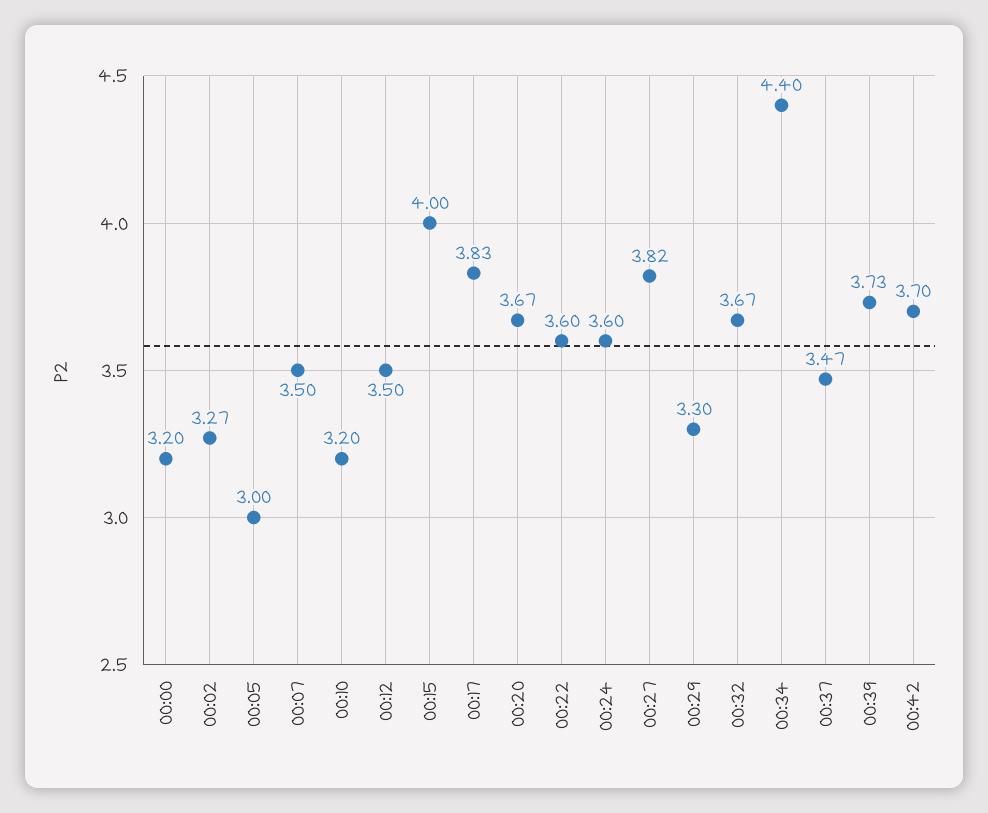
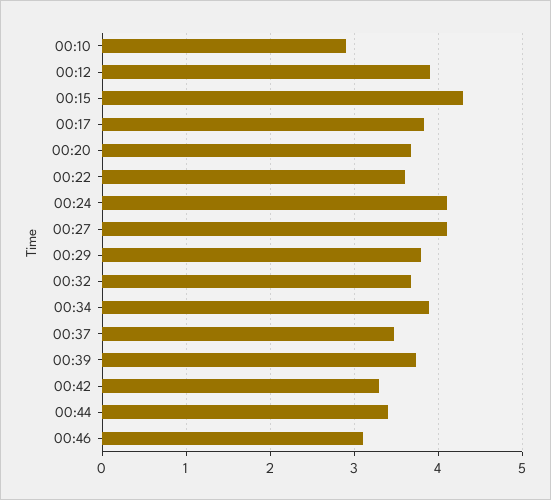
00:00: 3.2 -> none
00:02: 3.27 -> none
00:05: 3 -> none
00:07: 3.5 -> none
00:10: 3.2 -> 2.9
00:12: 3.5 -> 3.9
00:15: 4 -> 4.3
00:24: 3.6 -> 4.1
00:27: 3.82 -> 4.1
00:29: 3.3 -> 3.8
00:34: 4.4 -> 3.9
00:42: 3.7 -> 3.3
00:44: none -> 3.4
00:46: none -> 3.1

